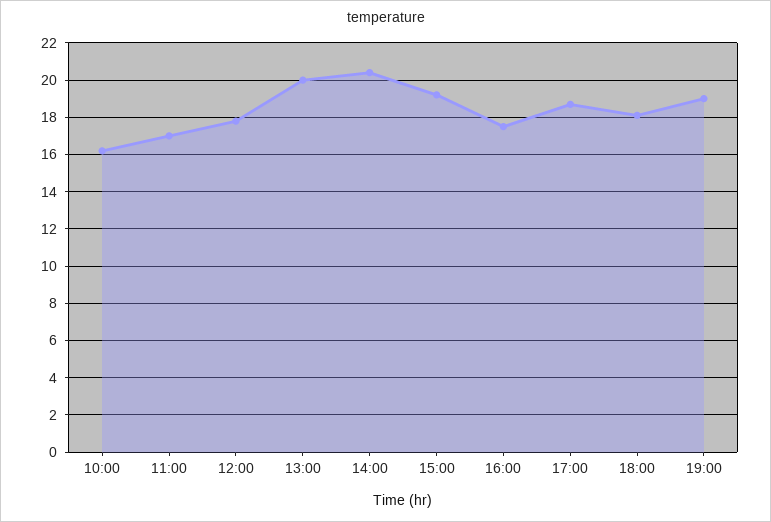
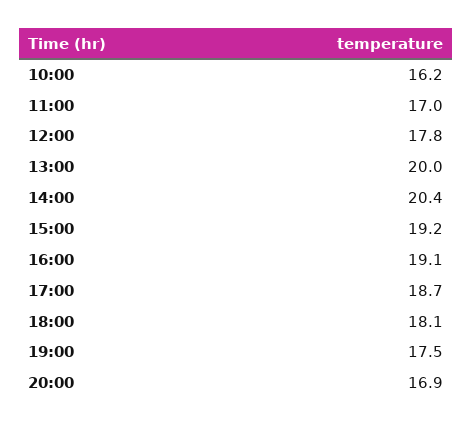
16:00: 17.5 -> 19.1
19:00: 19 -> 17.5
20:00: none -> 16.9

